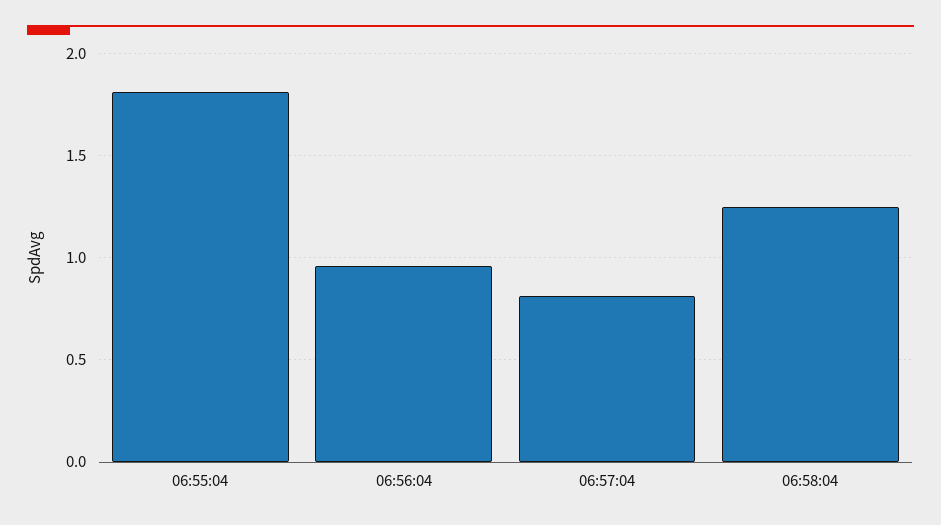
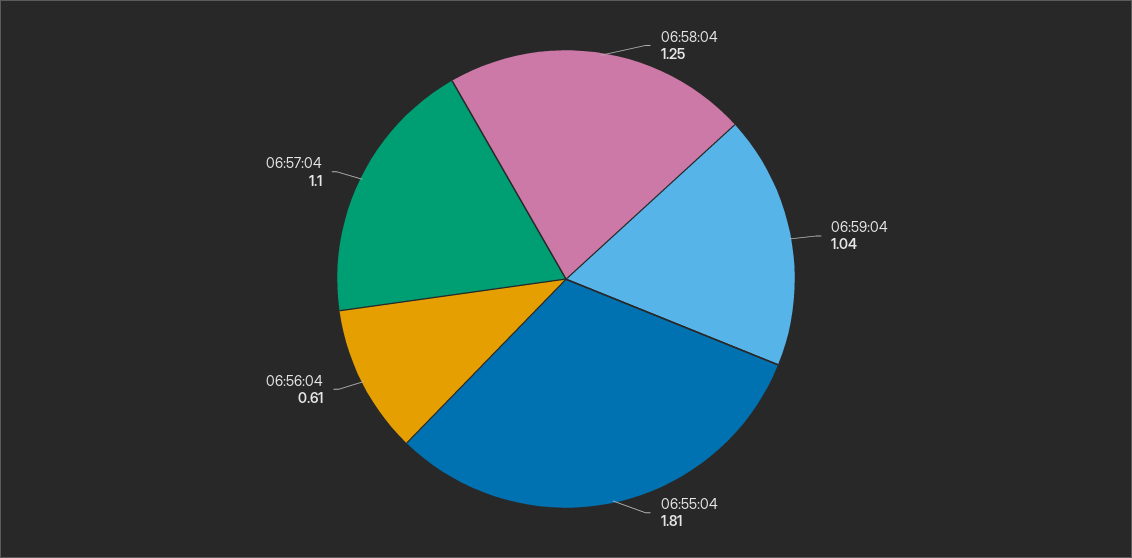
06:56:04: 0.95 -> 0.61
06:57:04: 0.8 -> 1.1
06:59:04: none -> 1.04

